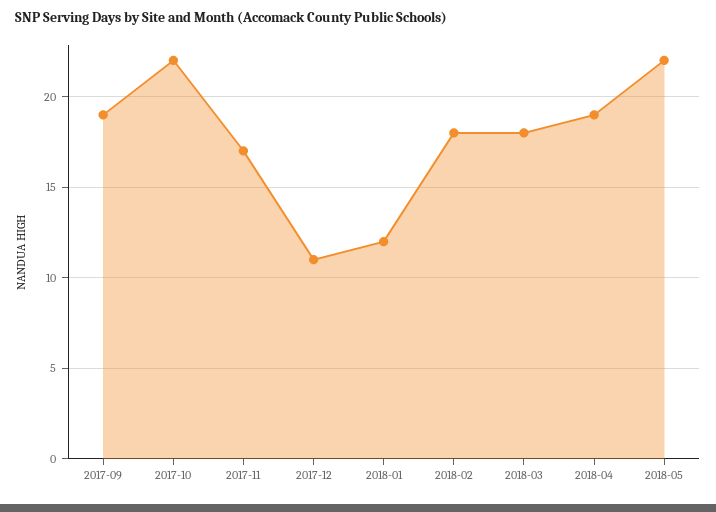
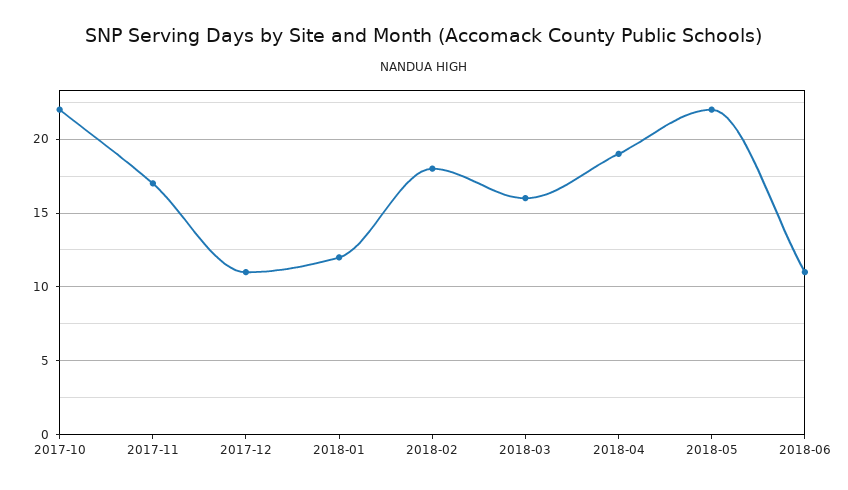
2017-09: 19 -> none
2018-03: 18 -> 16
2018-06: none -> 11

